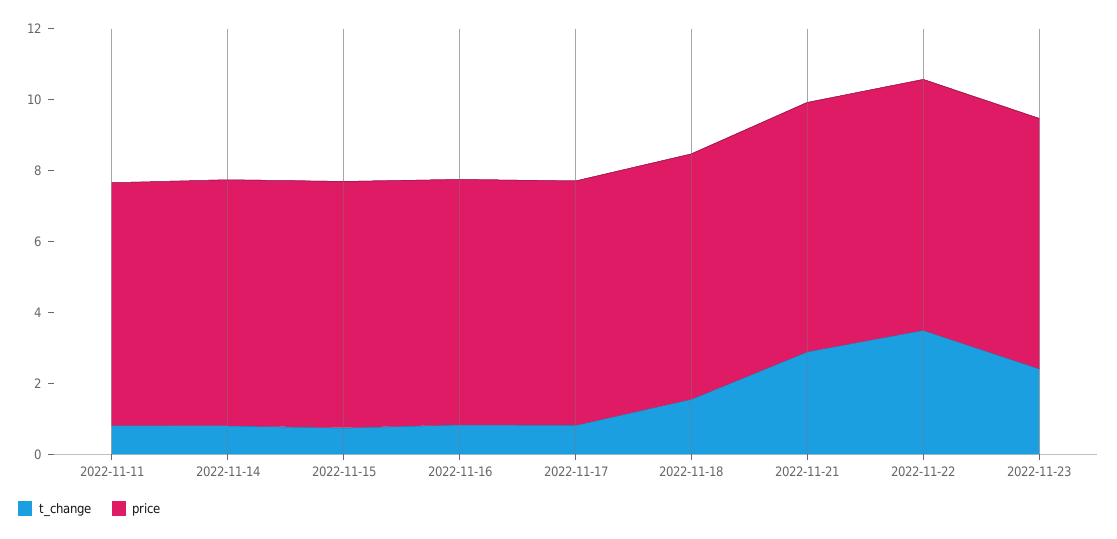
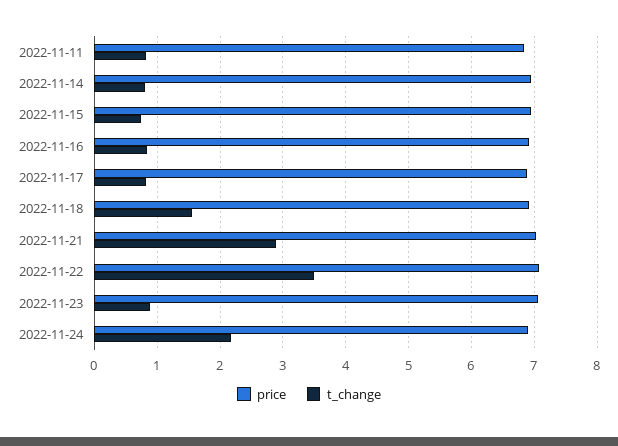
t_change, 2022-11-23: 2.5 -> 0.9
price, 2022-11-24: none -> 6.9
t_change, 2022-11-24: none -> 2.2

